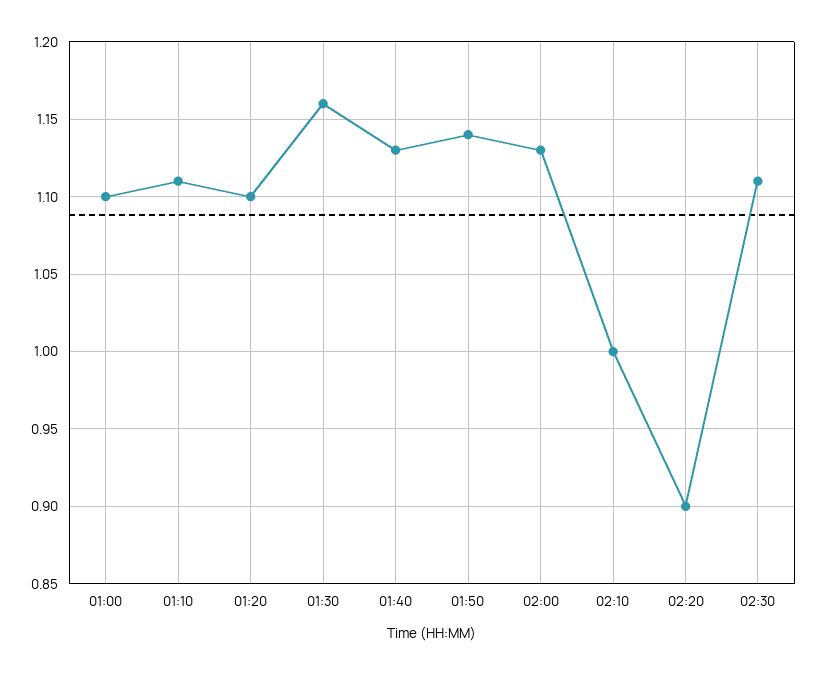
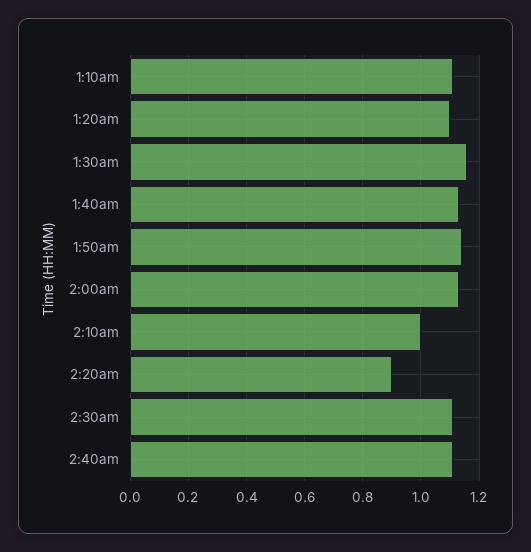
01:00: 1.1 -> none
2:40am: none -> 1.1

